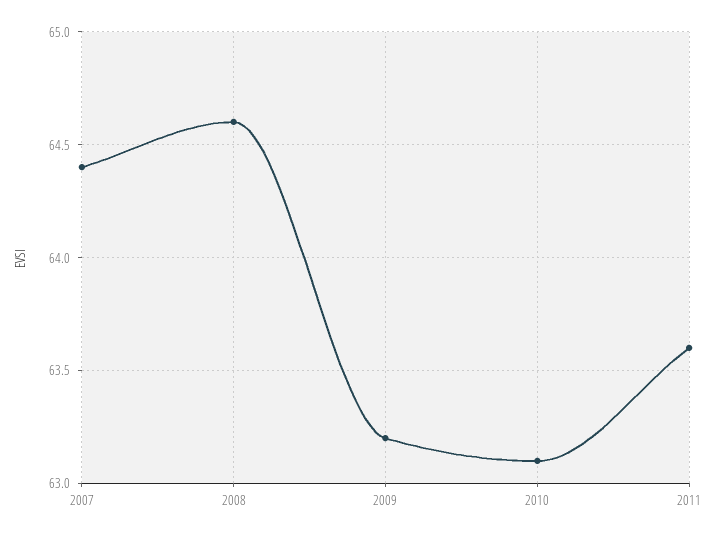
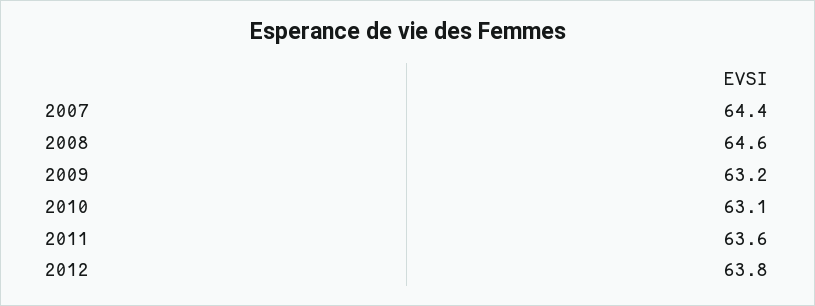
2012: none -> 63.8

